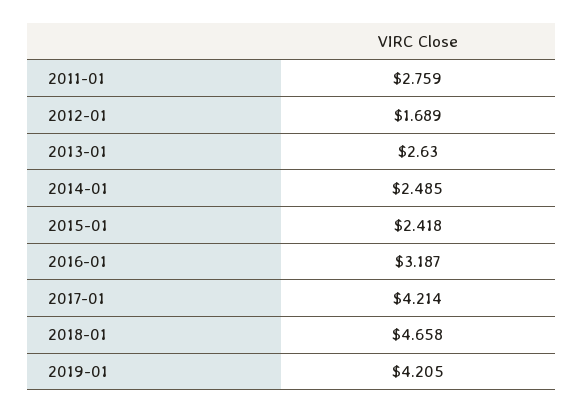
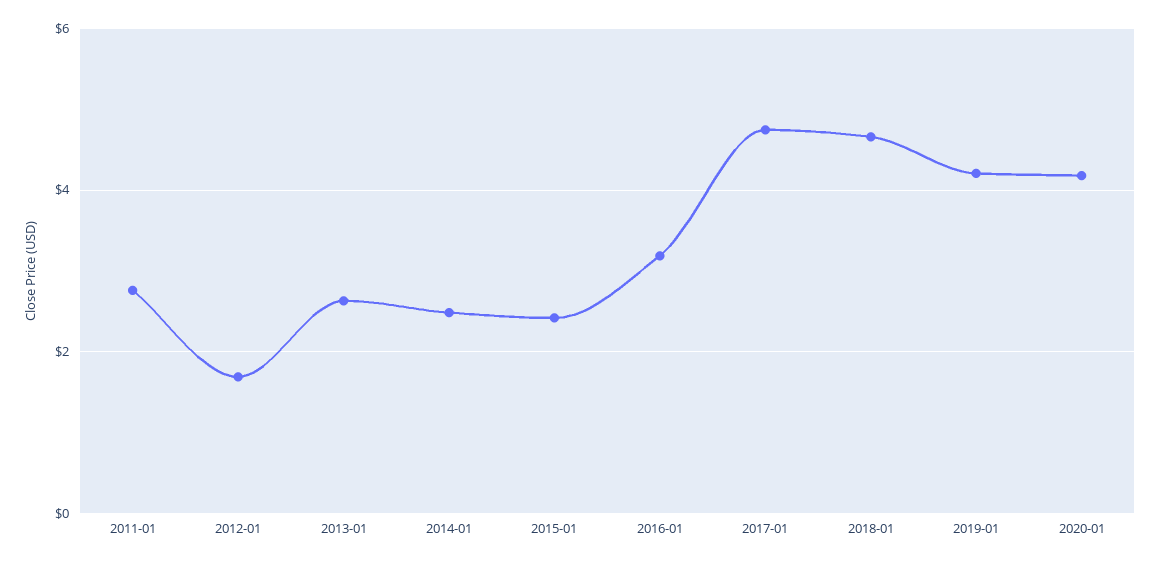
2017-01: 4.214 -> 4.8
2020-01: none -> 4.2

